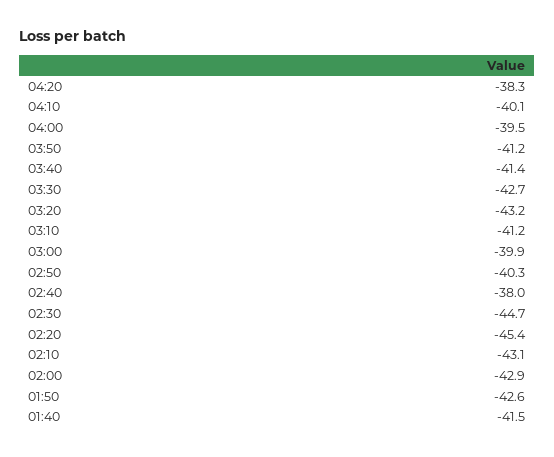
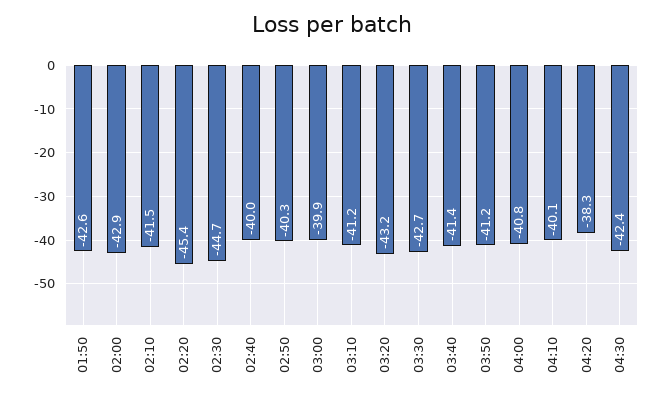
04:00: -39.5 -> -40.8
02:40: -38 -> -40
02:10: -43.1 -> -41.5
01:40: -41.5 -> none
04:30: none -> -42.4

